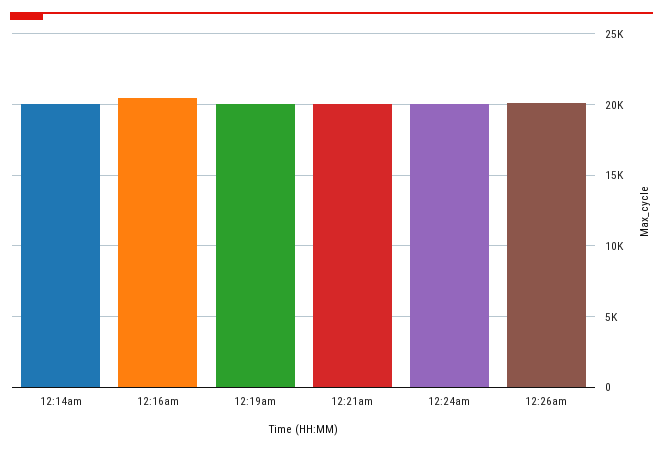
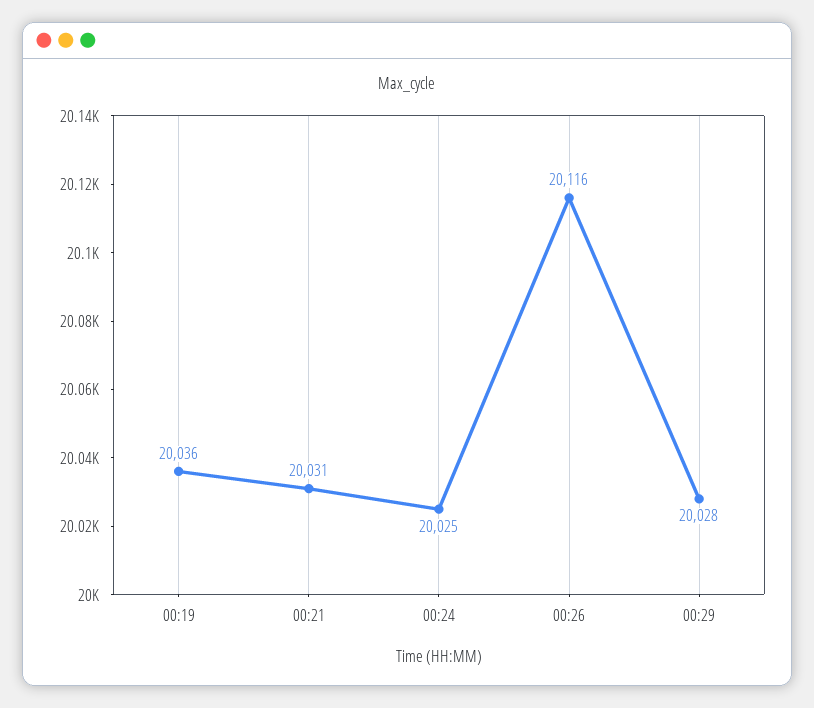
12:14am: 20000 -> none
12:16am: 20500 -> none
00:29: none -> 20028

